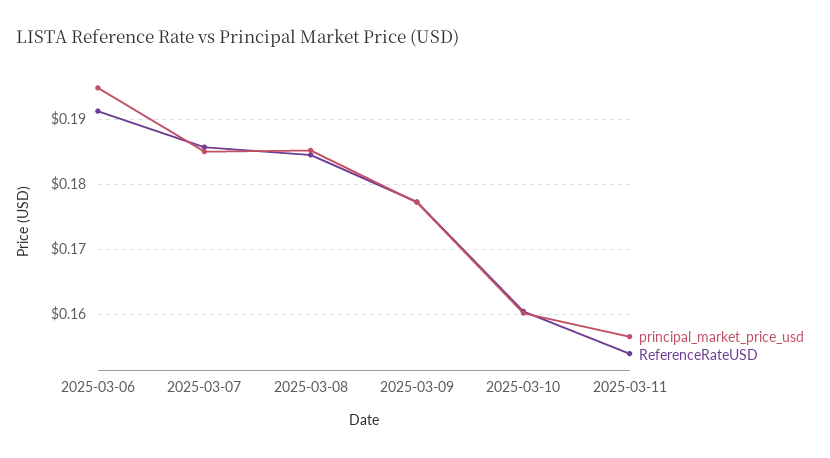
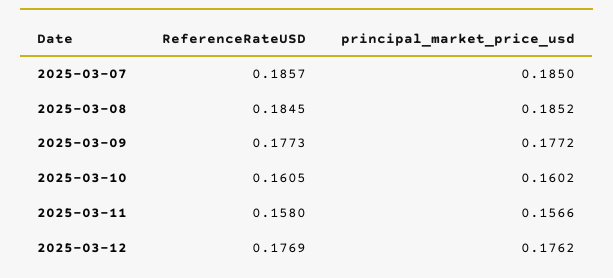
principal_market_price_usd, 2025-03-06: 0.195 -> none
ReferenceRateUSD, 2025-03-06: 0.191 -> none
ReferenceRateUSD, 2025-03-11: 0.154 -> 0.158
ReferenceRateUSD, 2025-03-12: none -> 0.1769
principal_market_price_usd, 2025-03-12: none -> 0.1762

